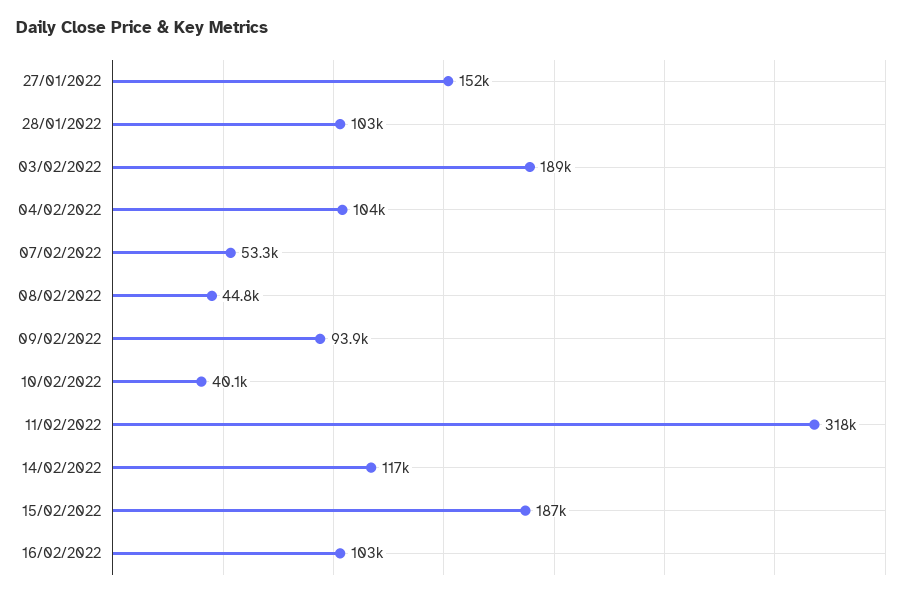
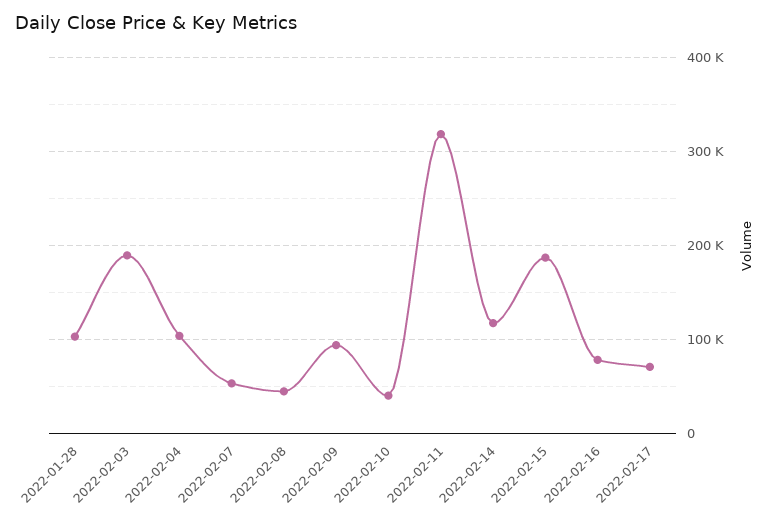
27/01/2022: 152000 -> none
16/02/2022: 103000 -> 80000
2022-02-17: none -> 70000

